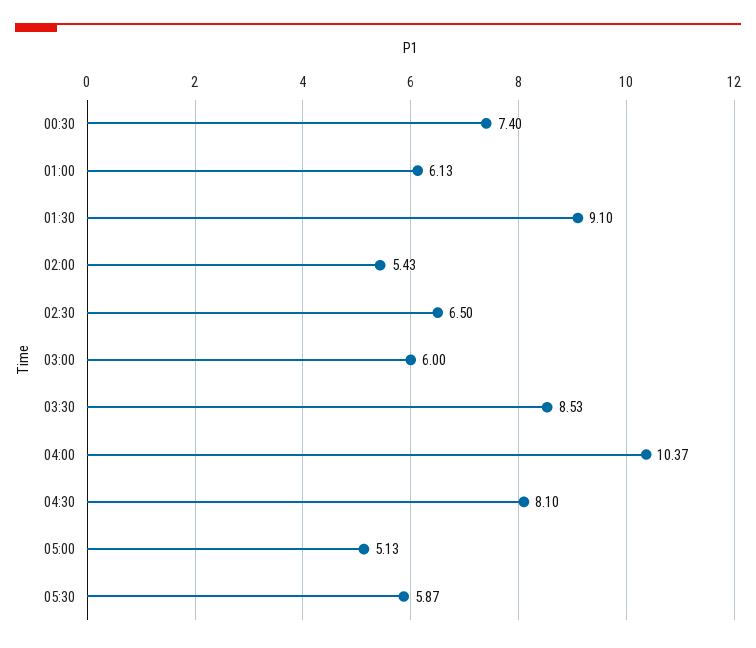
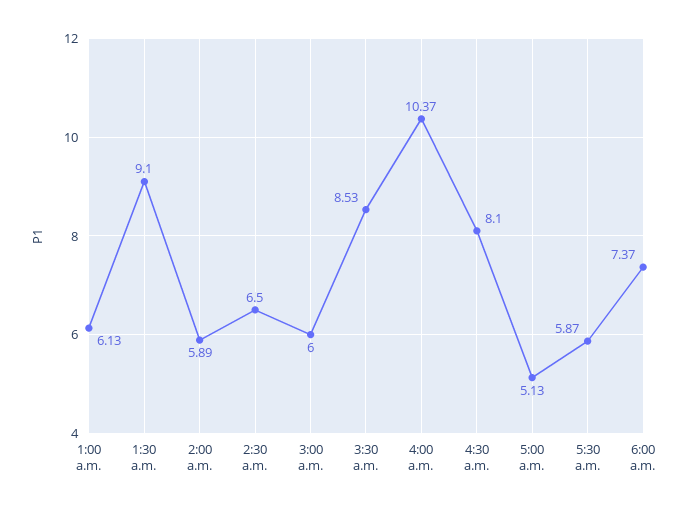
00:30: 7.4 -> none
02:00: 5.43 -> 5.89
6:00 a.m.: none -> 7.37

